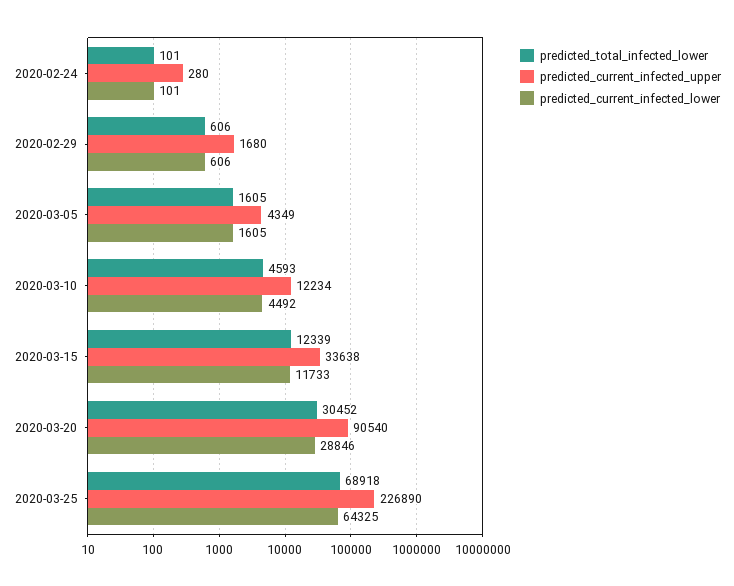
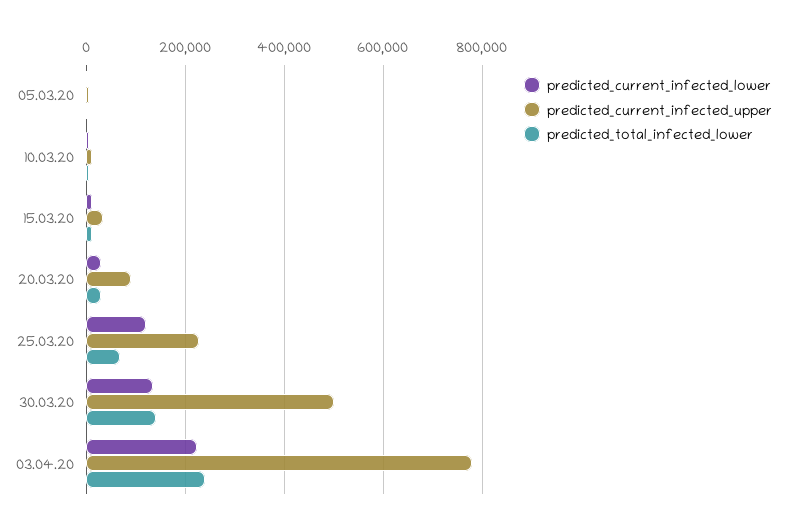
predicted_total_infected_lower, 2020-02-24: 101 -> none
predicted_current_infected_upper, 2020-02-24: 280 -> none
predicted_current_infected_lower, 2020-02-24: 101 -> none
predicted_total_infected_lower, 2020-02-29: 606 -> none
predicted_current_infected_upper, 2020-02-29: 1680 -> none
predicted_current_infected_lower, 2020-02-29: 606 -> none
predicted_current_infected_lower, 2020-03-25: 64325 -> 120000
predicted_current_infected_lower, 30.03.20: none -> 140000
predicted_current_infected_upper, 30.03.20: none -> 500000
predicted_total_infected_lower, 30.03.20: none -> 140000
predicted_current_infected_lower, 03.04.20: none -> 220000
predicted_current_infected_upper, 03.04.20: none -> 780000
predicted_total_infected_lower, 03.04.20: none -> 240000

